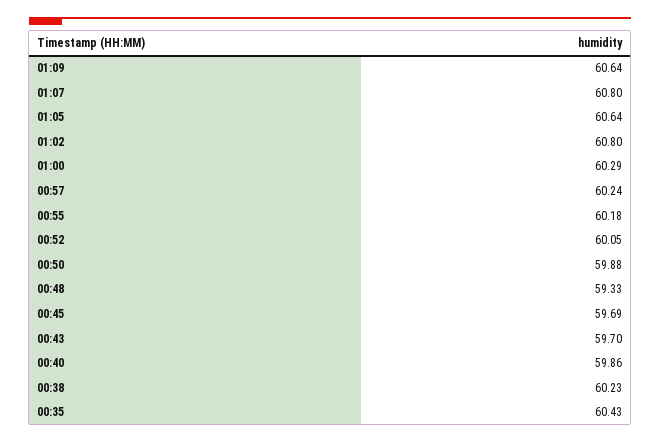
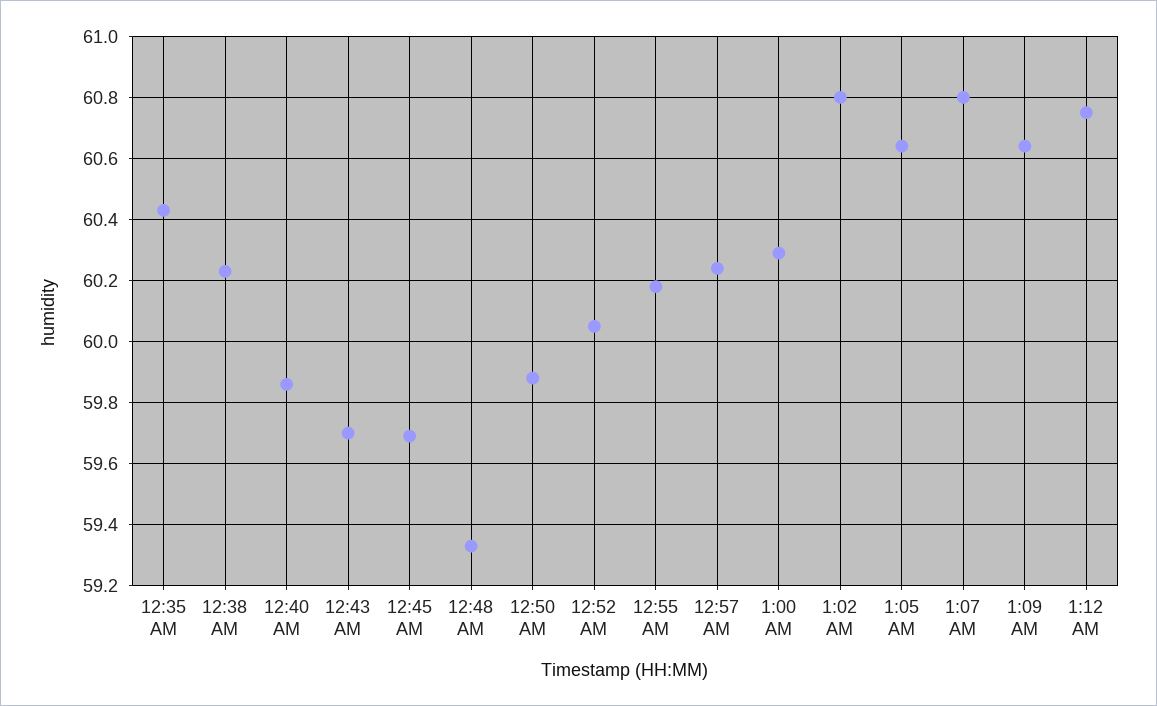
1:12 AM: none -> 60.75

